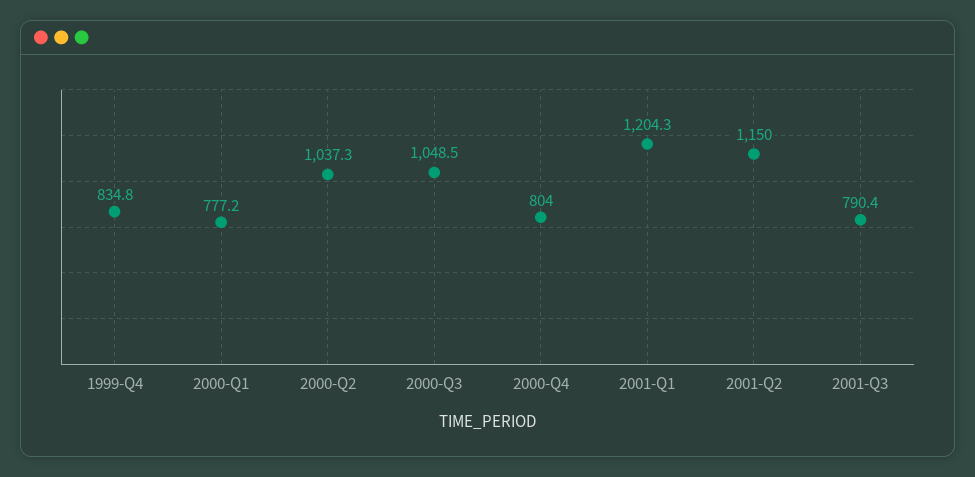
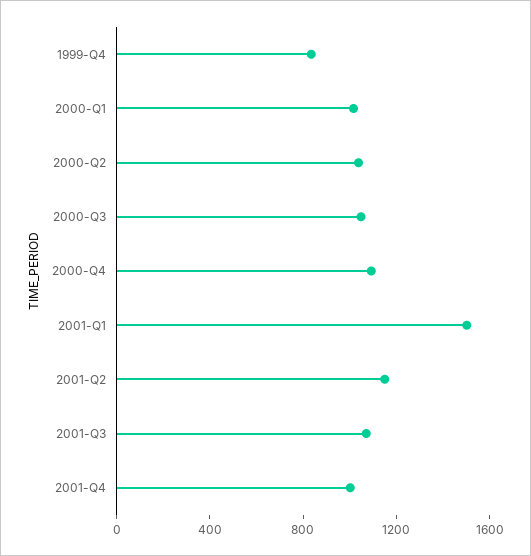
2000-Q1: 777.2 -> 1000
2000-Q4: 804 -> 1100
2001-Q1: 1204.3 -> 1500
2001-Q3: 790.4 -> 1100
2001-Q4: none -> 1000

